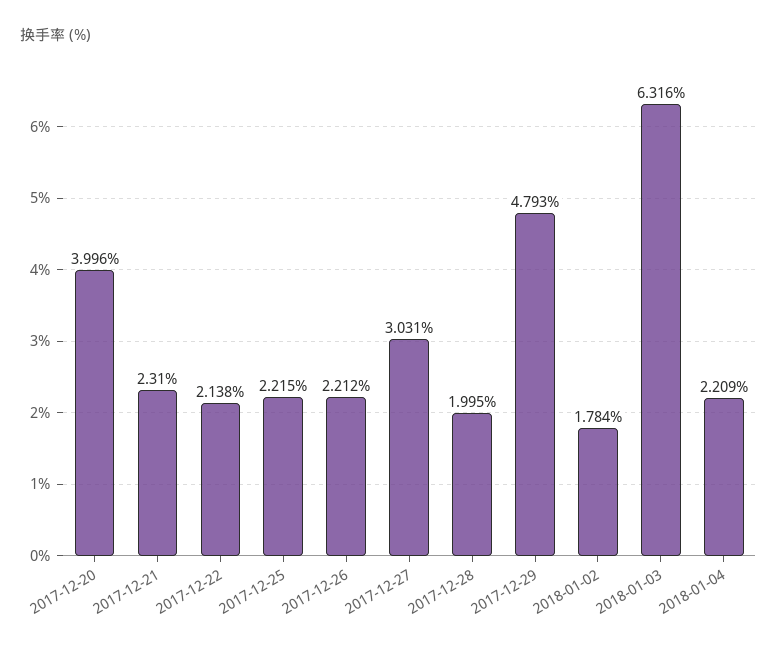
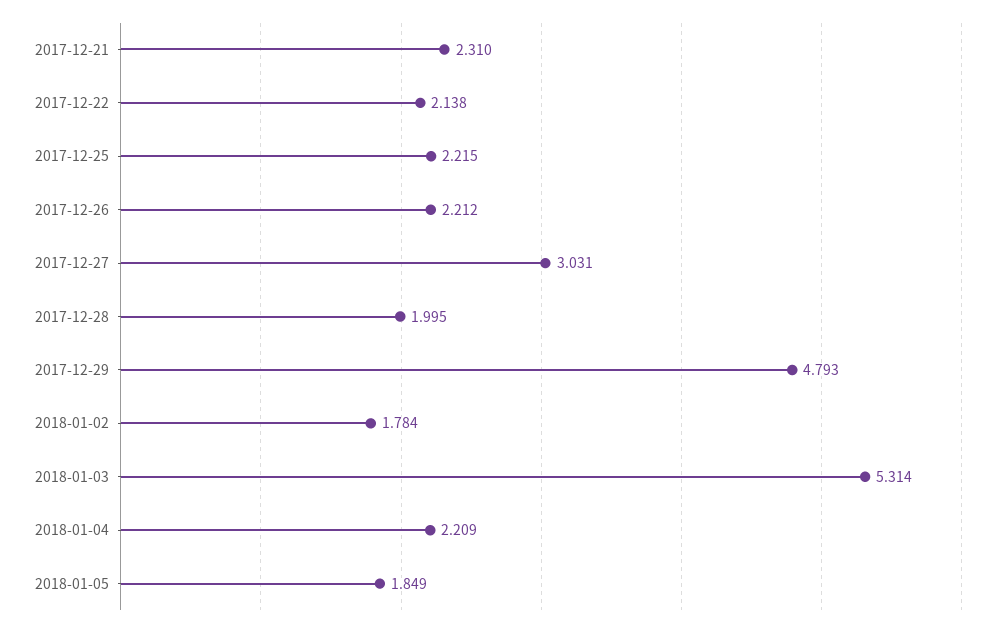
2017-12-20: 3.996 -> none
2018-01-03: 6.316 -> 5.314
2018-01-05: none -> 1.849

